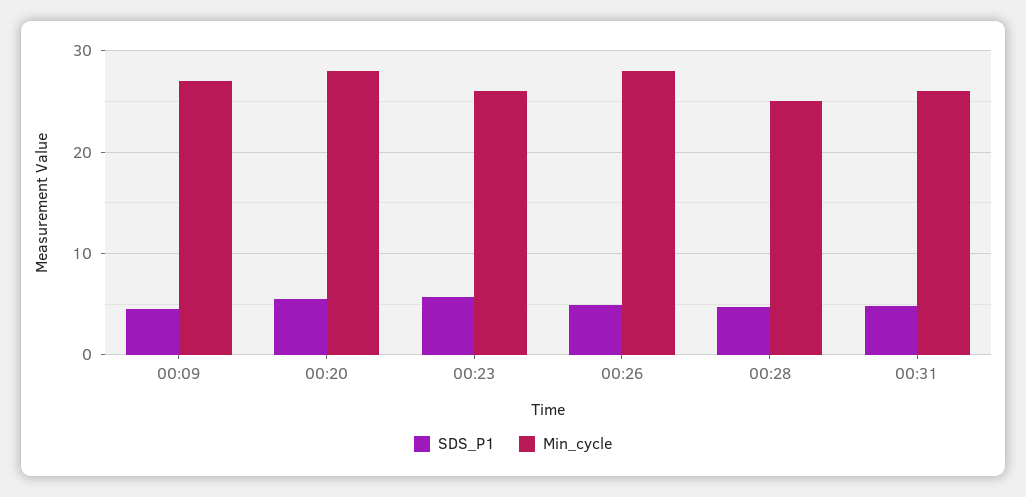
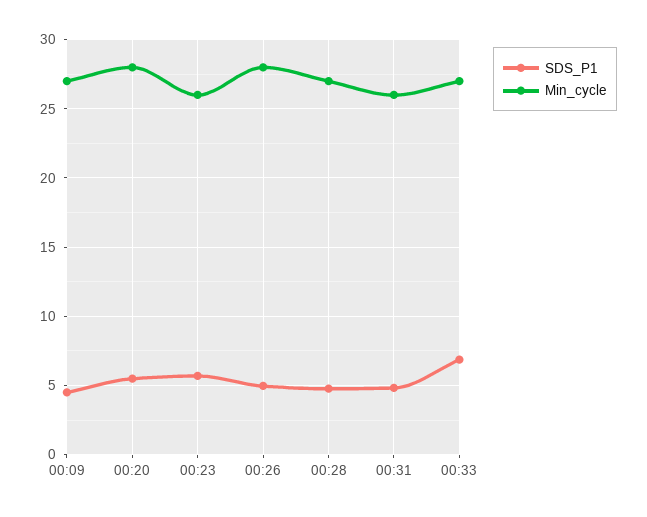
Min_cycle, 00:28: 25 -> 27
SDS_P1, 00:33: none -> 7
Min_cycle, 00:33: none -> 27

